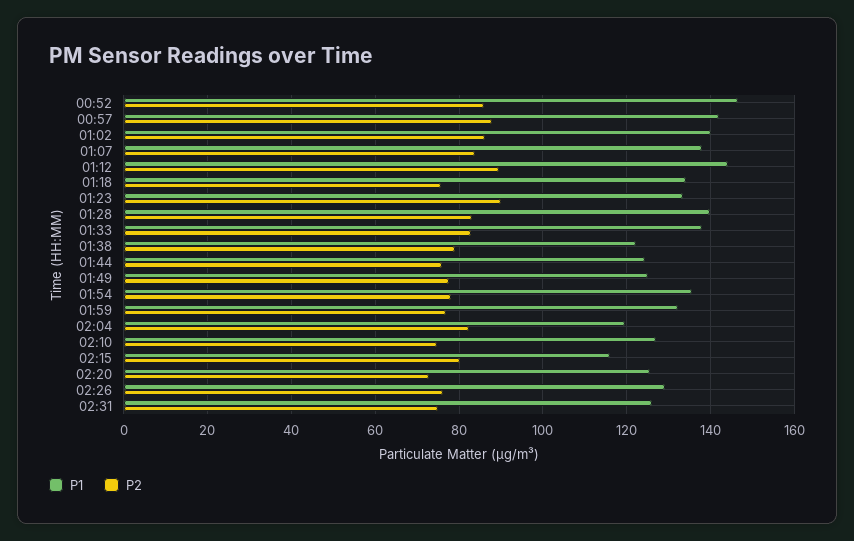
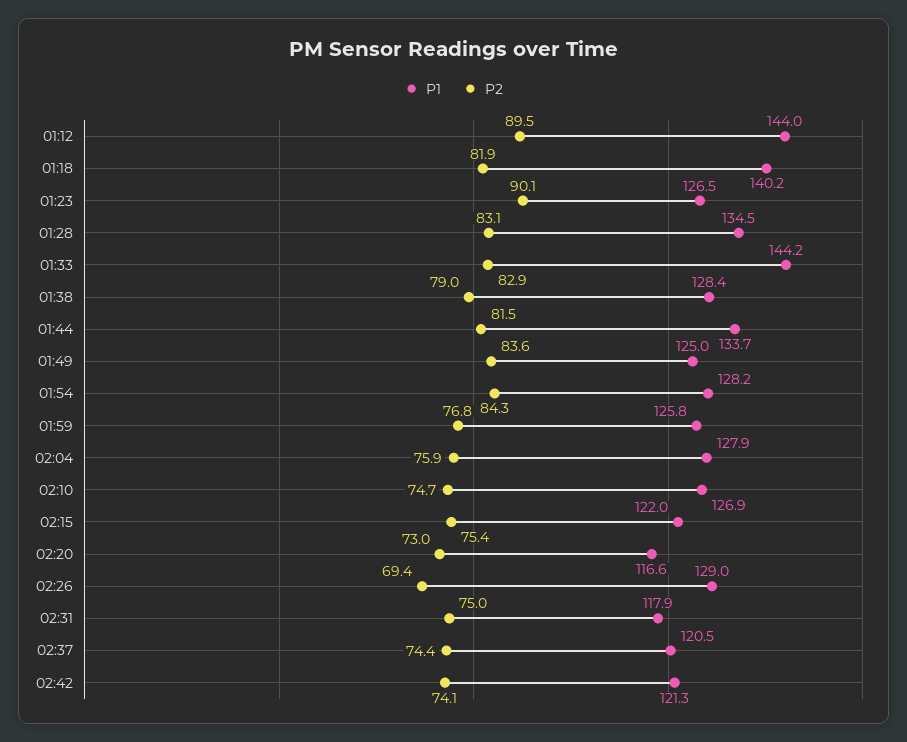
P1, 00:52: 146 -> none
P2, 00:52: 86 -> none
P1, 00:57: 142 -> none
P2, 00:57: 88 -> none
P1, 01:02: 140 -> none
P2, 01:02: 86 -> none
P1, 01:07: 138 -> none
P2, 01:07: 84 -> none
P1, 01:18: 134 -> 140.2
P2, 01:18: 76 -> 81.9
P1, 01:23: 134 -> 126.5
P1, 01:28: 140 -> 134.5
P1, 01:33: 138 -> 144.2
P1, 01:38: 122 -> 128.4
P1, 01:44: 124 -> 133.7
P2, 01:44: 76 -> 81.5
P2, 01:49: 78 -> 83.6
P1, 01:54: 136 -> 128.2
P2, 01:54: 78 -> 84.3
P1, 01:59: 132 -> 125.8
P1, 02:04: 120 -> 127.9
P2, 02:04: 82 -> 75.9
P1, 02:15: 116 -> 122
P2, 02:15: 80 -> 75.4
P1, 02:20: 126 -> 116.6
P2, 02:26: 76 -> 69.4
P1, 02:31: 126 -> 117.9
P1, 02:37: none -> 120.5
P2, 02:37: none -> 74.4
P1, 02:42: none -> 121.3
P2, 02:42: none -> 74.1

